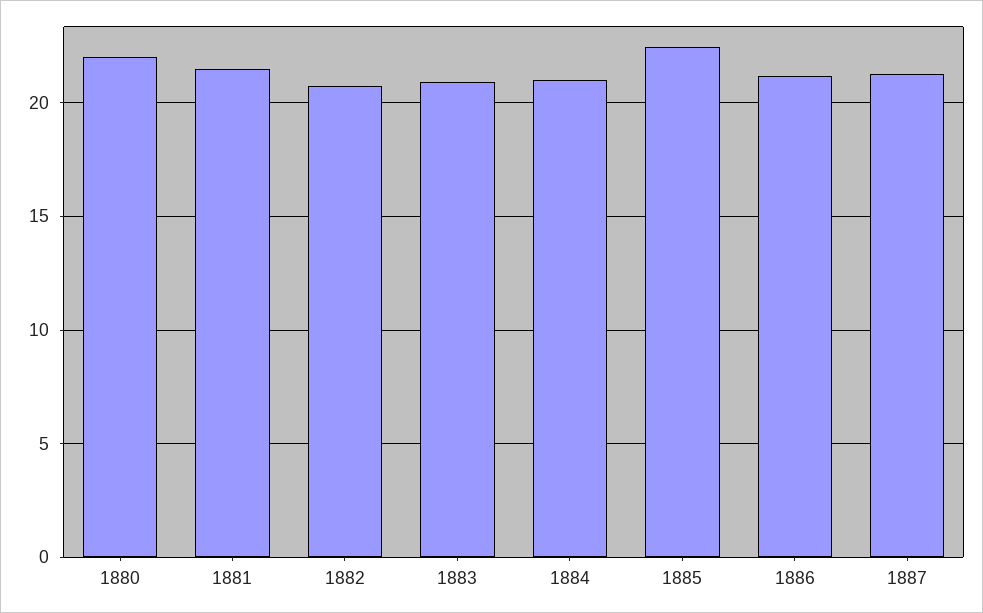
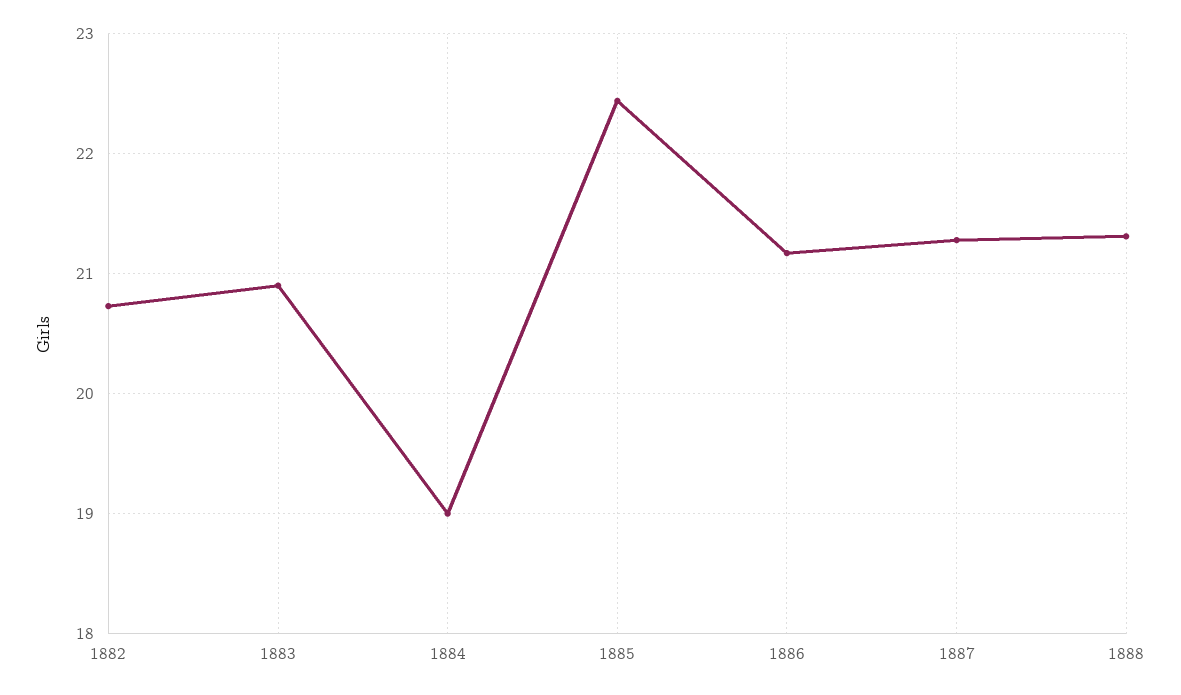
1880: 22 -> none
1881: 21.5 -> none
1884: 21 -> 19
1888: none -> 21.3

